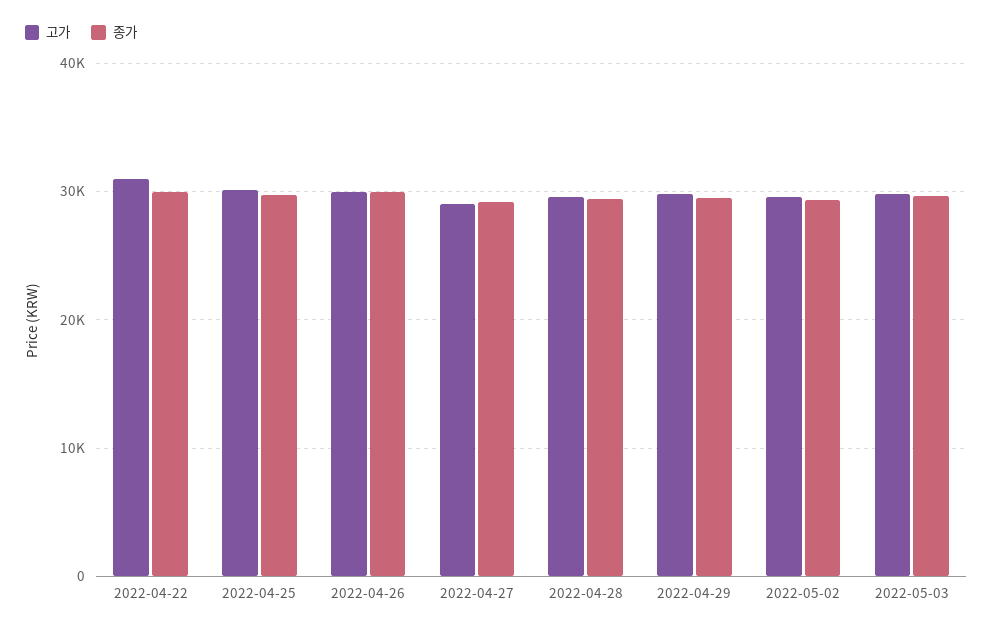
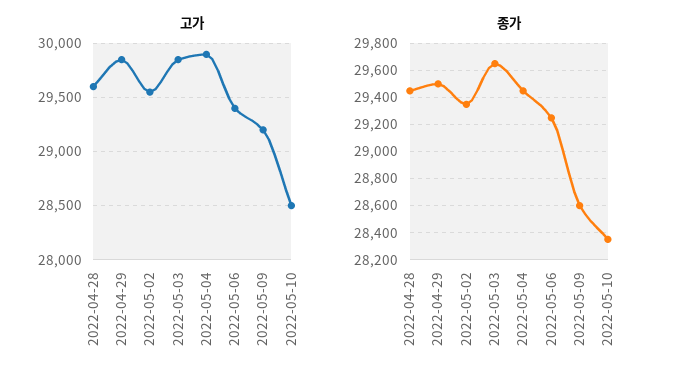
고가, 2022-04-22: 31000 -> none
종가, 2022-04-22: 30000 -> none
고가, 2022-04-25: 30000 -> none
종가, 2022-04-25: 30000 -> none
고가, 2022-04-26: 30000 -> none
종가, 2022-04-26: 30000 -> none
고가, 2022-04-27: 29000 -> none
종가, 2022-04-27: 29000 -> none
고가, 2022-05-04: none -> 29900
고가, 2022-05-06: none -> 29400
고가, 2022-05-09: none -> 29200
고가, 2022-05-10: none -> 28500
종가, 2022-05-04: none -> 29450
종가, 2022-05-06: none -> 29250
종가, 2022-05-09: none -> 28600
종가, 2022-05-10: none -> 28350

